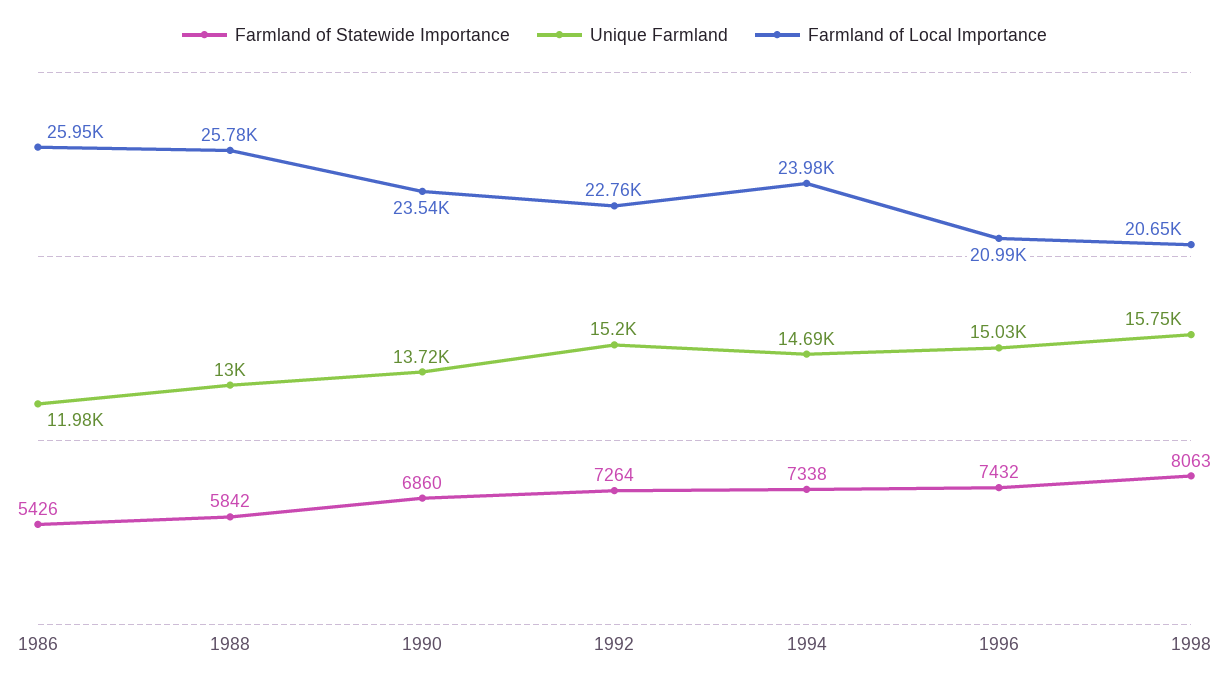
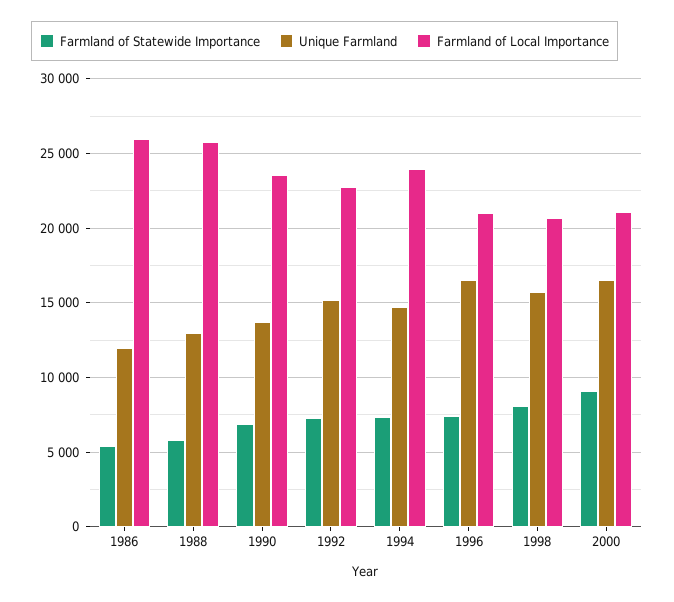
Unique Farmland, 1996: 15030 -> 16500
Farmland of Statewide Importance, 2000: none -> 9000
Unique Farmland, 2000: none -> 16500
Farmland of Local Importance, 2000: none -> 21000

